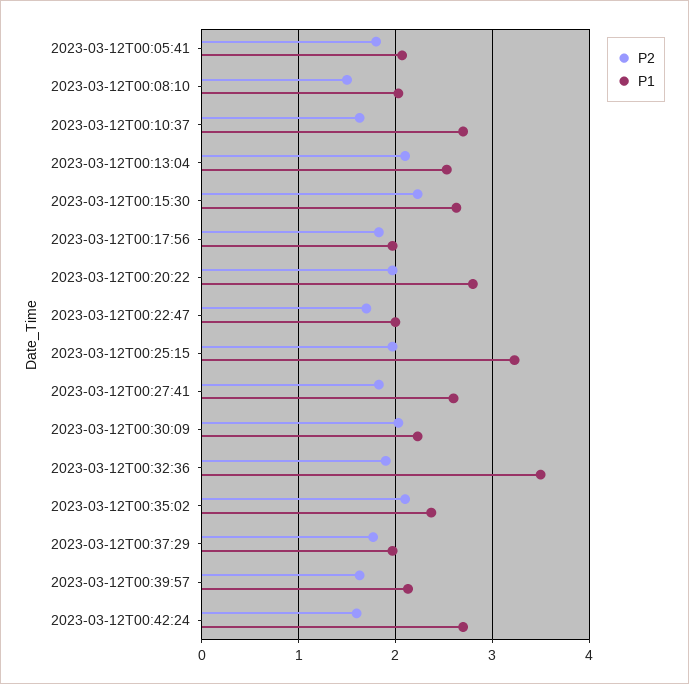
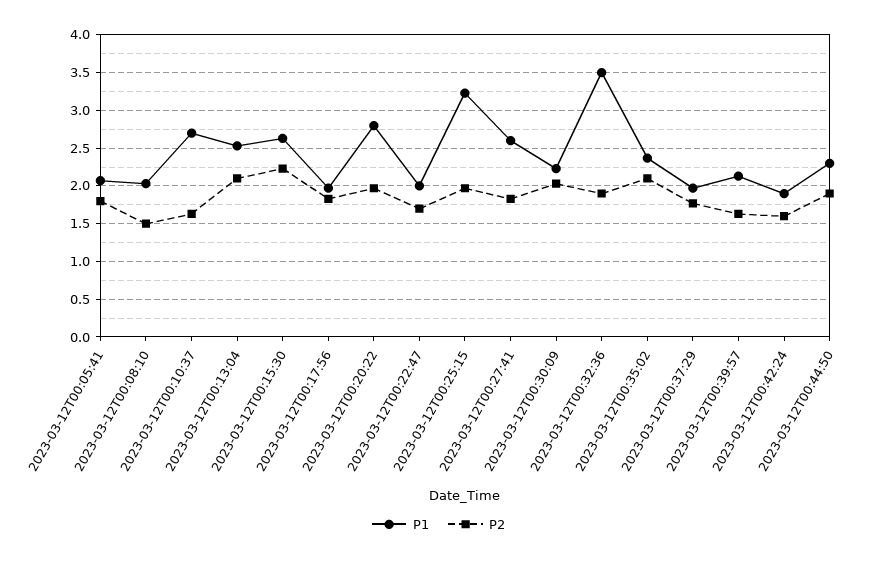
P1, 2023-03-12T00:42:24: 2.7 -> 1.9
P1, 2023-03-12T00:44:50: none -> 2.3
P2, 2023-03-12T00:44:50: none -> 1.9

